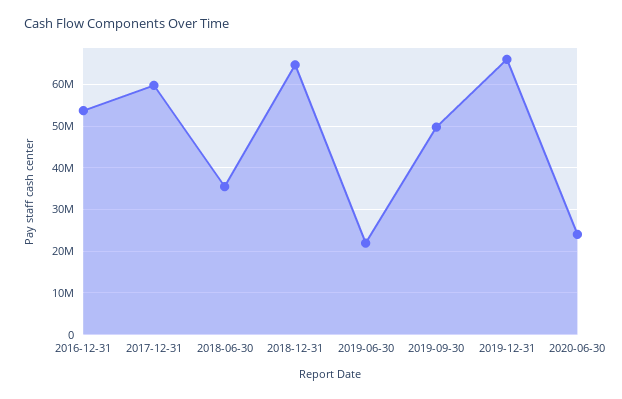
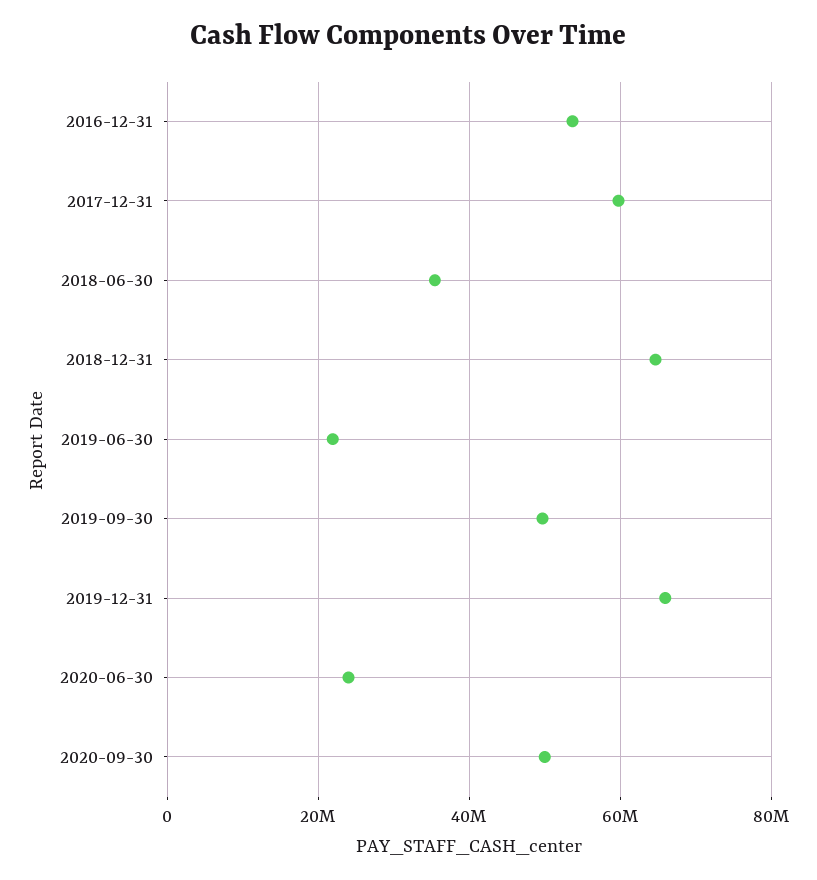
2020-09-30: none -> 50000000

